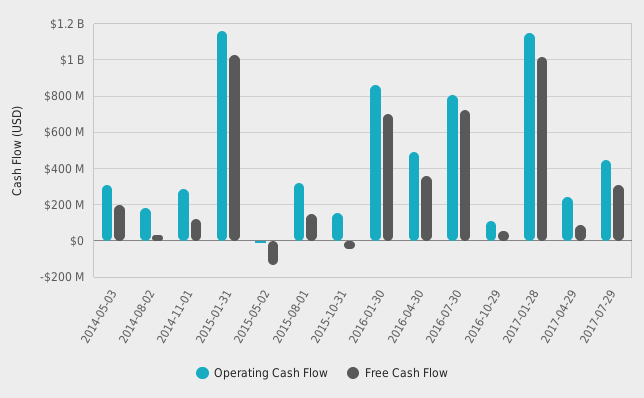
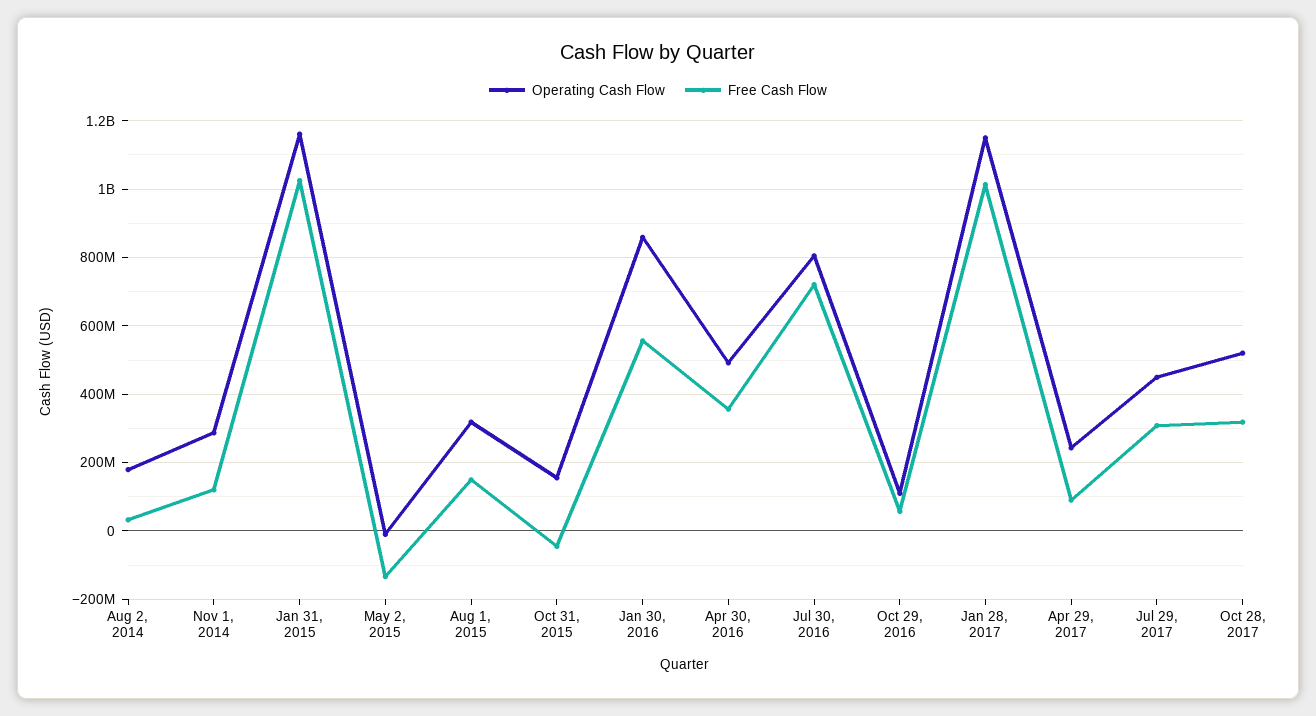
Operating Cash Flow, 2014-05-03: 300000000 -> none
Free Cash Flow, 2014-05-03: 200000000 -> none
Free Cash Flow, 2016-01-30: 700000000 -> 560000000
Operating Cash Flow, Oct 28, 2017: none -> 520000000
Free Cash Flow, Oct 28, 2017: none -> 320000000

